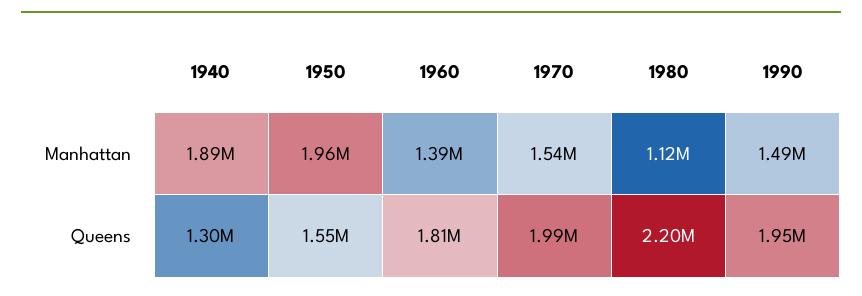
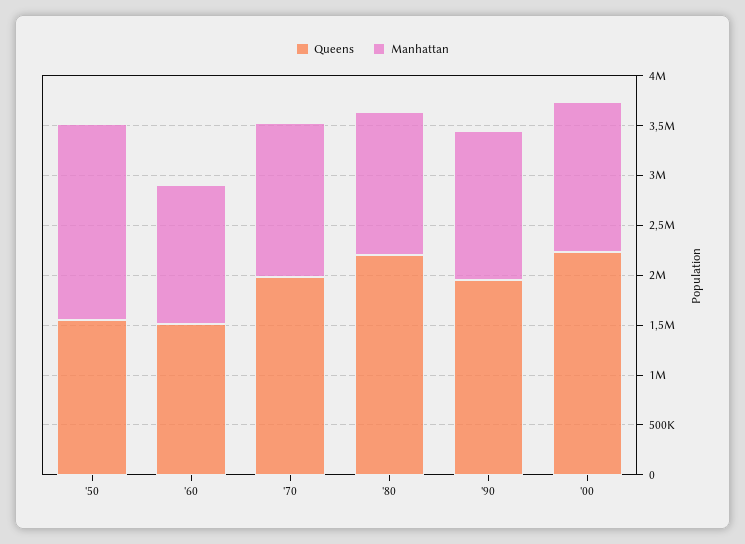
Manhattan, 1940: 1890000 -> none
Manhattan, 1980: 1120000 -> 1400000
Queens, 1940: 1300000 -> none
Queens, 1960: 1810000 -> 1500000
Queens, '00: none -> 2200000
Manhattan, '00: none -> 1500000

